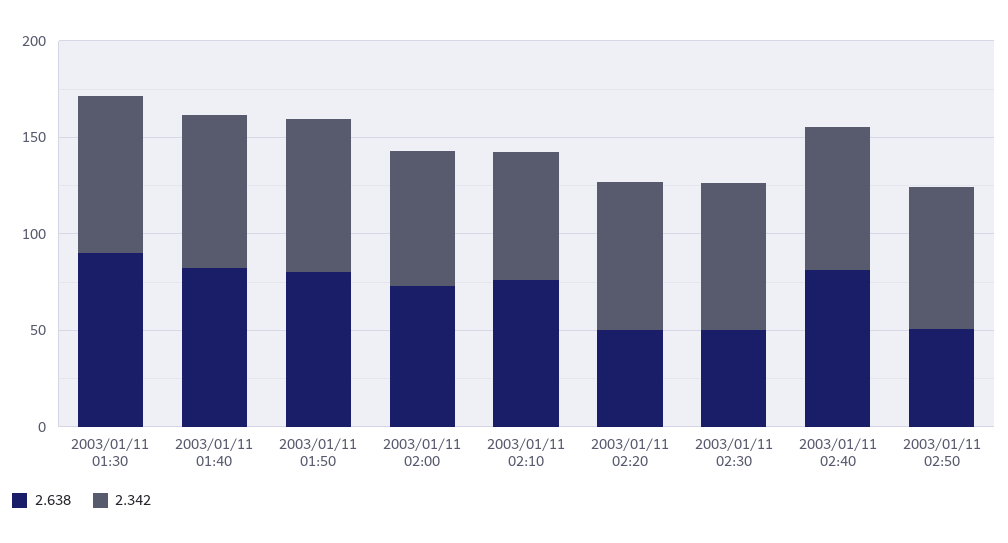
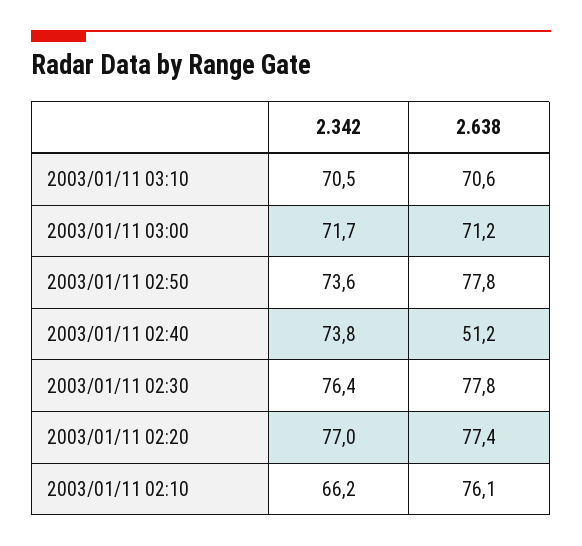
2.638, 2003/01/11 01:30: 90 -> none
2.342, 2003/01/11 01:30: 80 -> none
2.638, 2003/01/11 01:40: 80 -> none
2.342, 2003/01/11 01:40: 80 -> none
2.638, 2003/01/11 01:50: 80 -> none
2.342, 2003/01/11 01:50: 80 -> none
2.638, 2003/01/11 02:00: 70 -> none
2.342, 2003/01/11 02:00: 70 -> none
2.638, 2003/01/11 02:20: 50 -> 77.4
2.638, 2003/01/11 02:30: 50 -> 77.8
2.638, 2003/01/11 02:40: 80 -> 51.2
2.638, 2003/01/11 02:50: 50 -> 77.8
2.342, 2003/01/11 03:10: none -> 70.5
2.638, 2003/01/11 03:10: none -> 70.6
2.342, 2003/01/11 03:00: none -> 71.7
2.638, 2003/01/11 03:00: none -> 71.2

